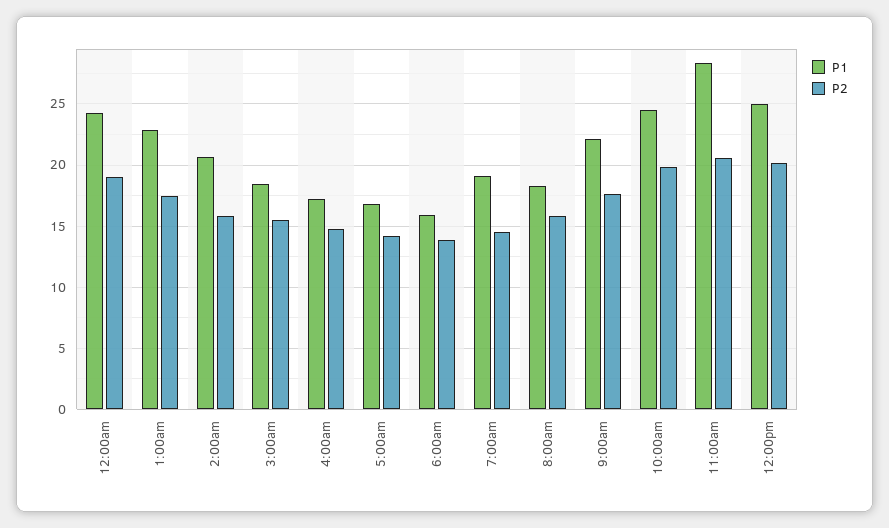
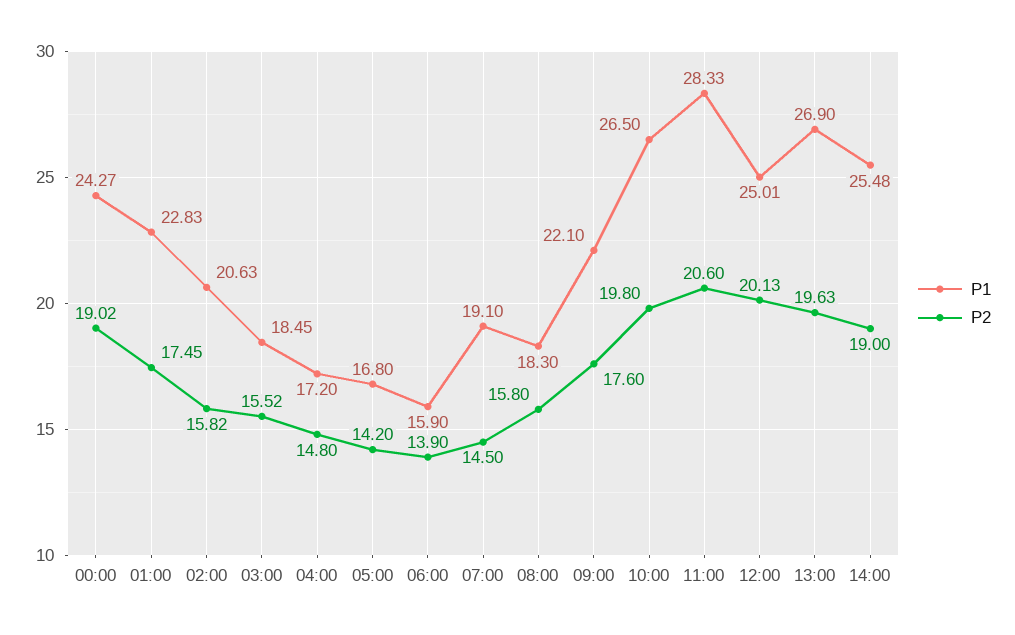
P1, 10:00am: 24.5 -> 26.5
P1, 13:00: none -> 26.9
P2, 13:00: none -> 19.63
P1, 14:00: none -> 25.48
P2, 14:00: none -> 19

